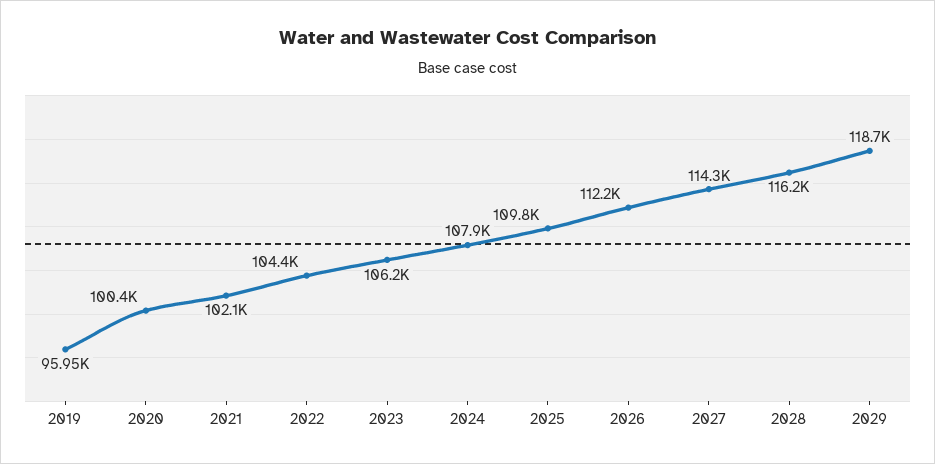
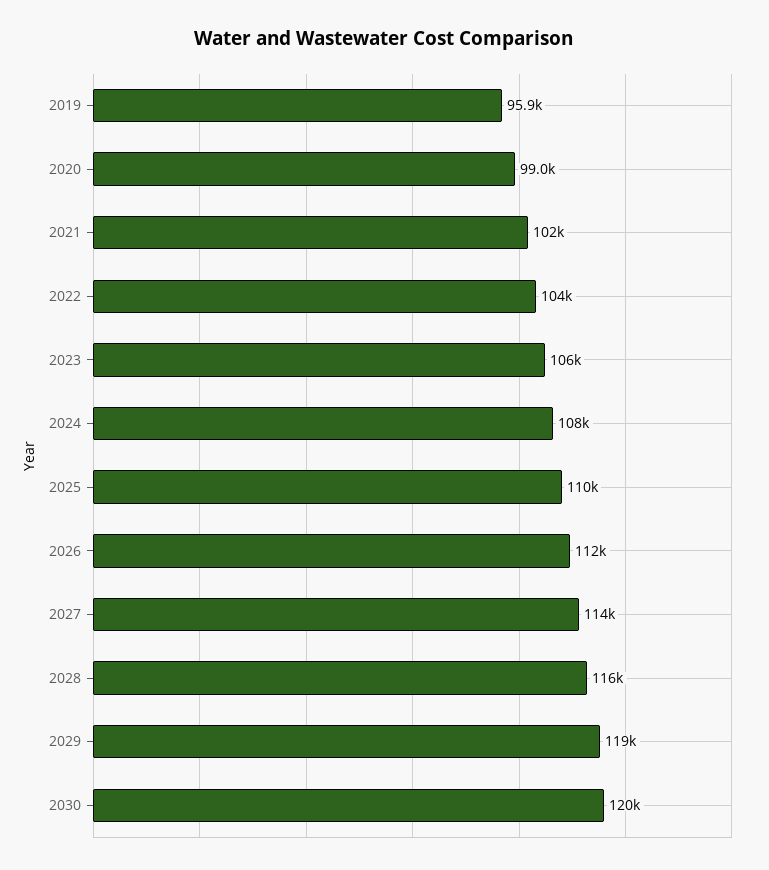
2020: 100400 -> 99000
2030: none -> 120000

